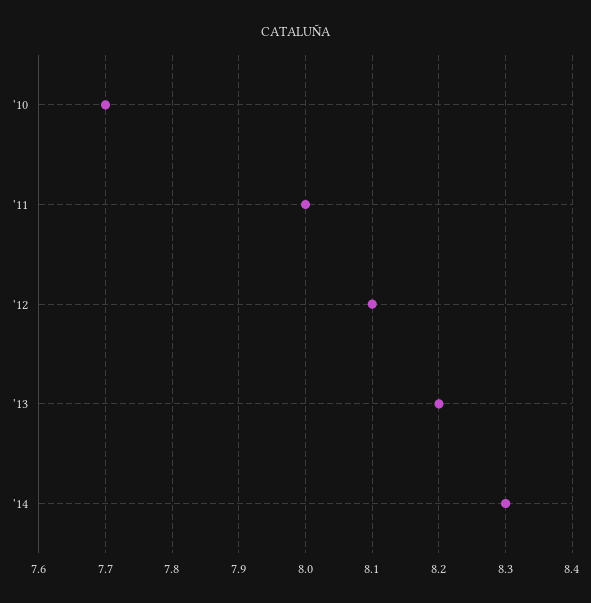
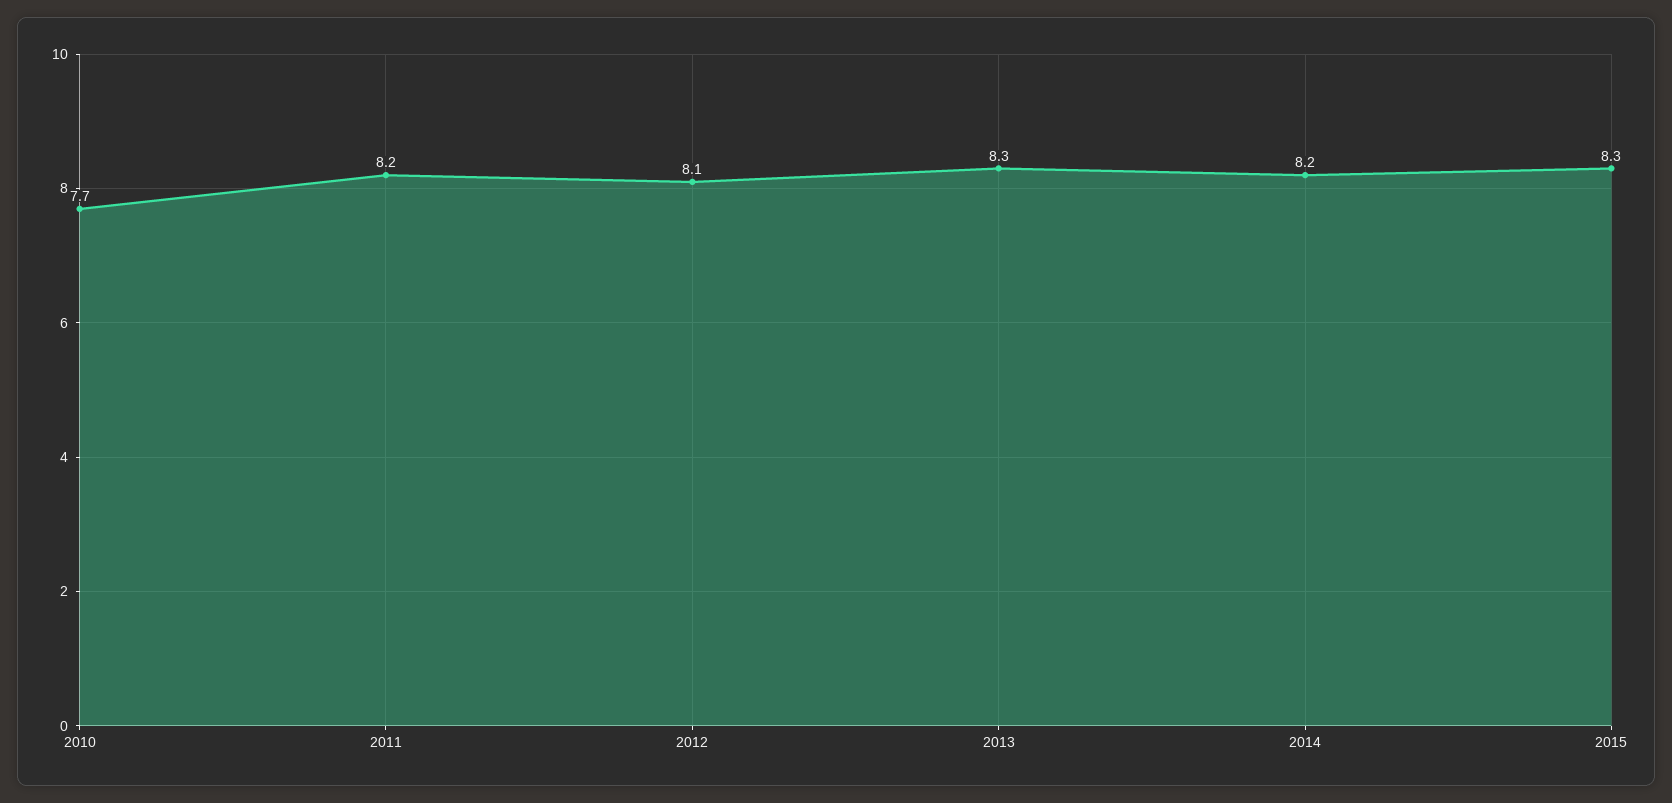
'11: 8 -> 8.2
'13: 8.2 -> 8.3
'14: 8.3 -> 8.2
2015: none -> 8.3

